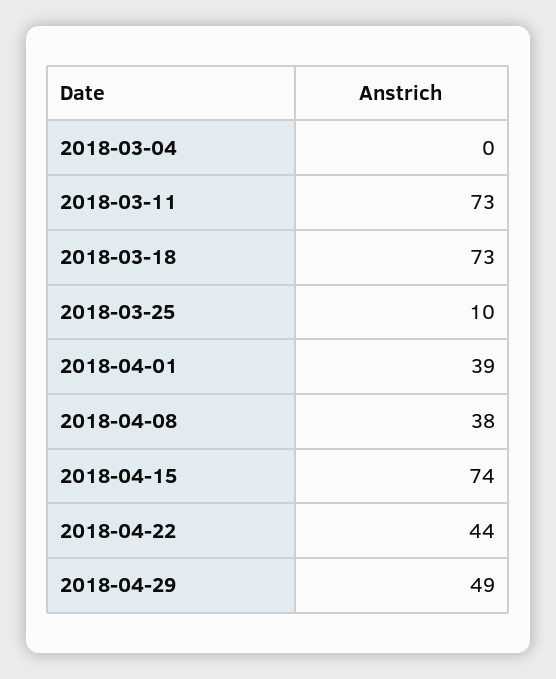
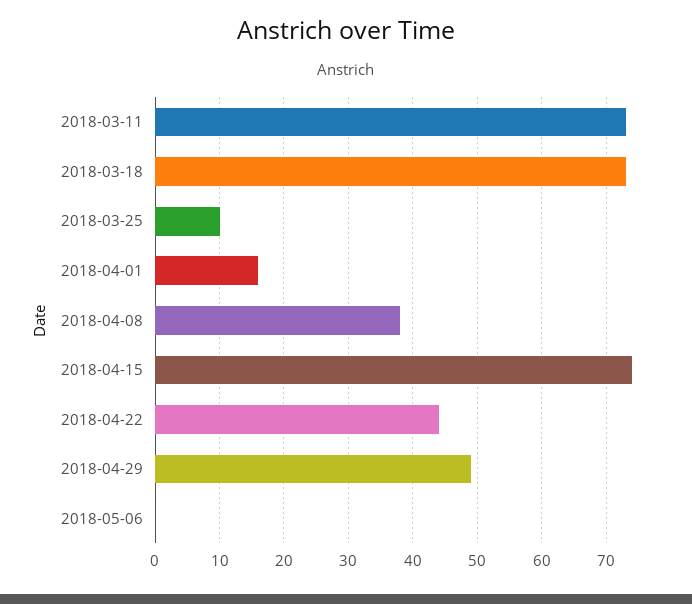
2018-03-04: 0 -> none
2018-04-01: 39 -> 16
2018-05-06: none -> 0

